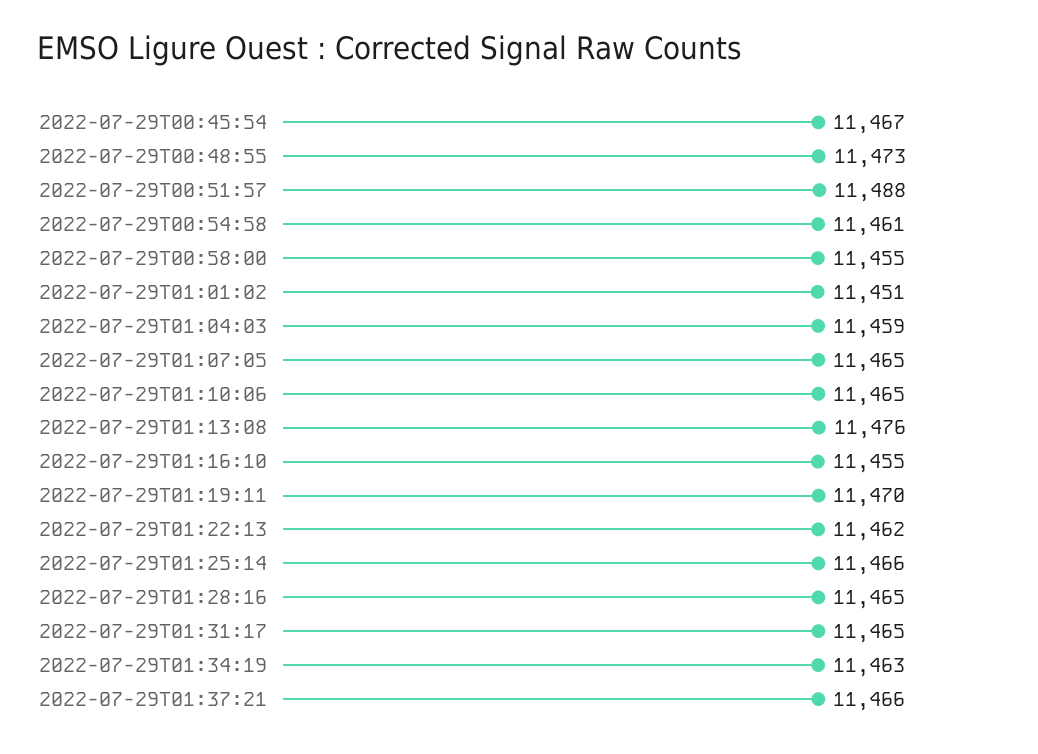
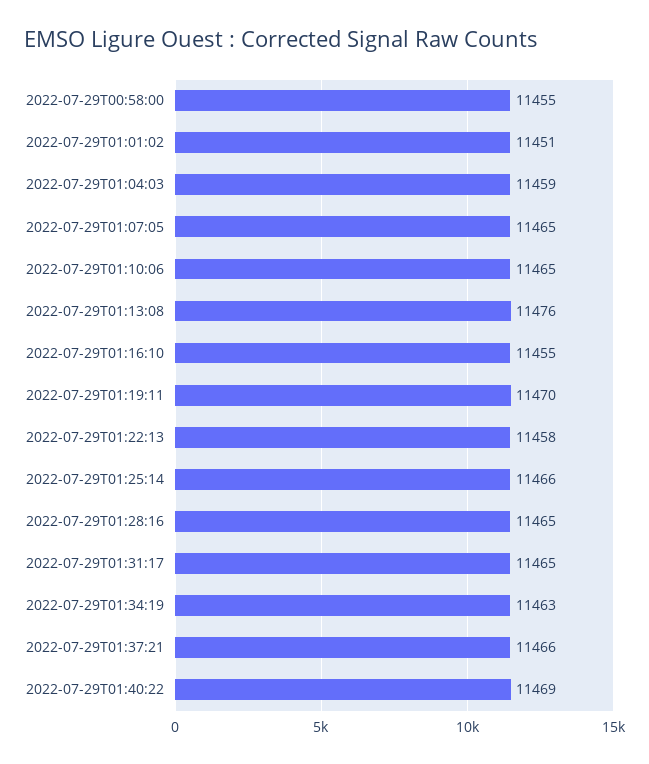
2022-07-29T00:45:54: 11467 -> none
2022-07-29T00:48:55: 11473 -> none
2022-07-29T00:51:57: 11488 -> none
2022-07-29T00:54:58: 11461 -> none
2022-07-29T01:22:13: 11462 -> 11458
2022-07-29T01:40:22: none -> 11469

